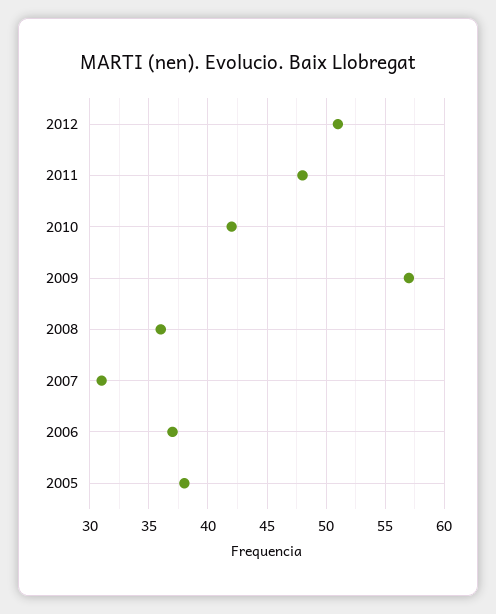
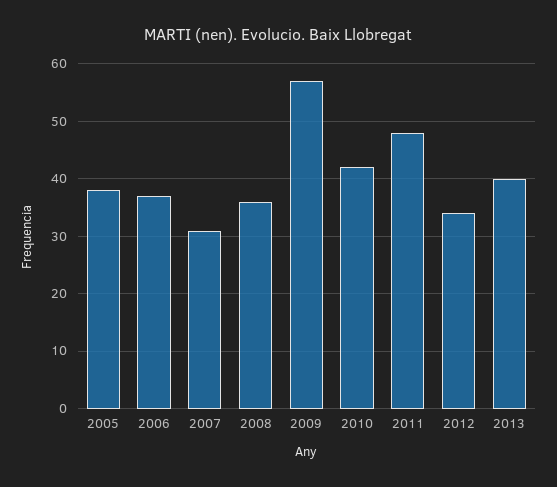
2012: 51 -> 35
2013: none -> 40

